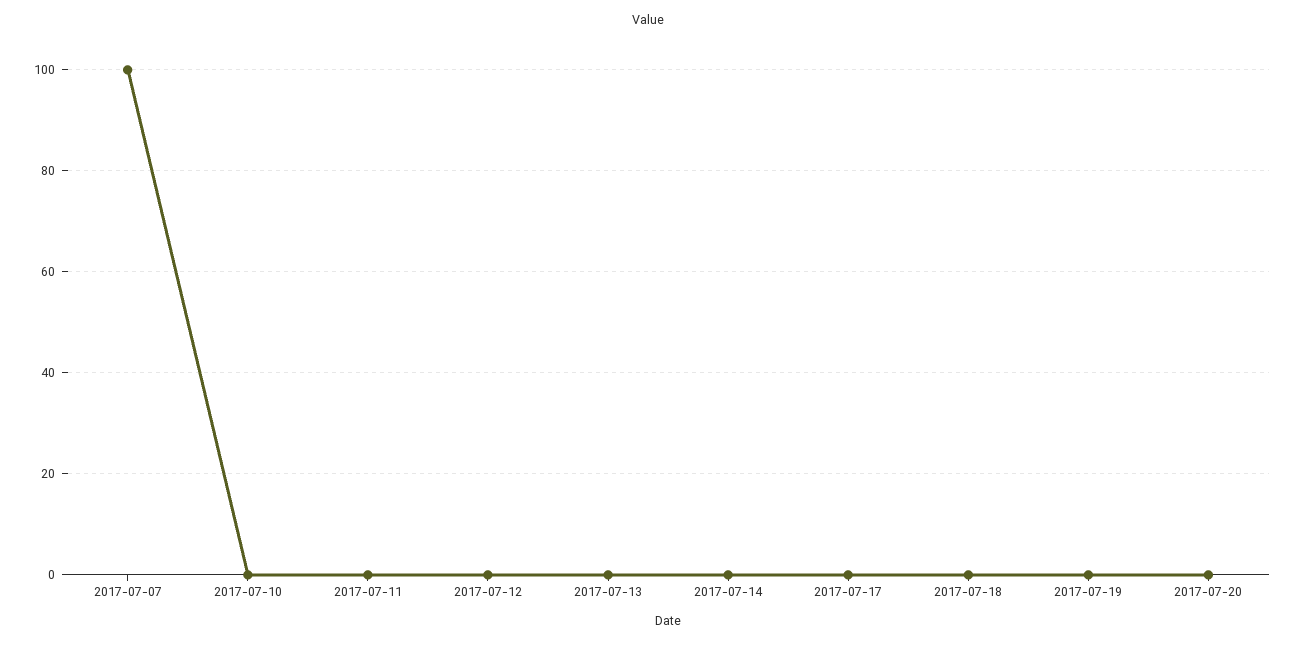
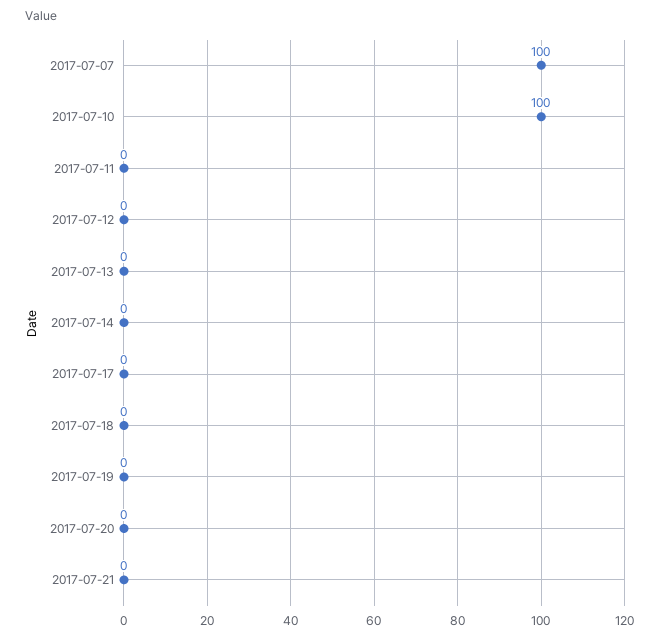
2017-07-10: 0 -> 100
2017-07-21: none -> 0

